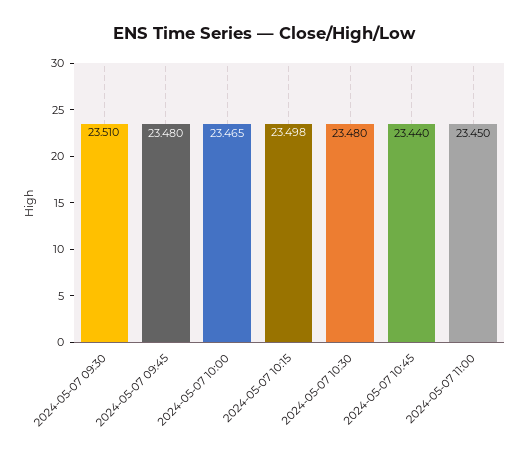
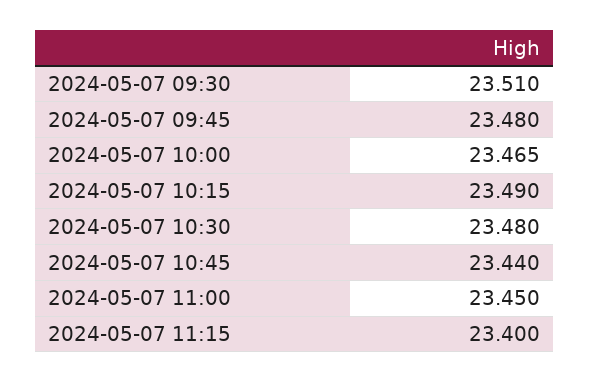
2024-05-07 10:15: 23.498 -> 23.49
2024-05-07 11:15: none -> 23.4

